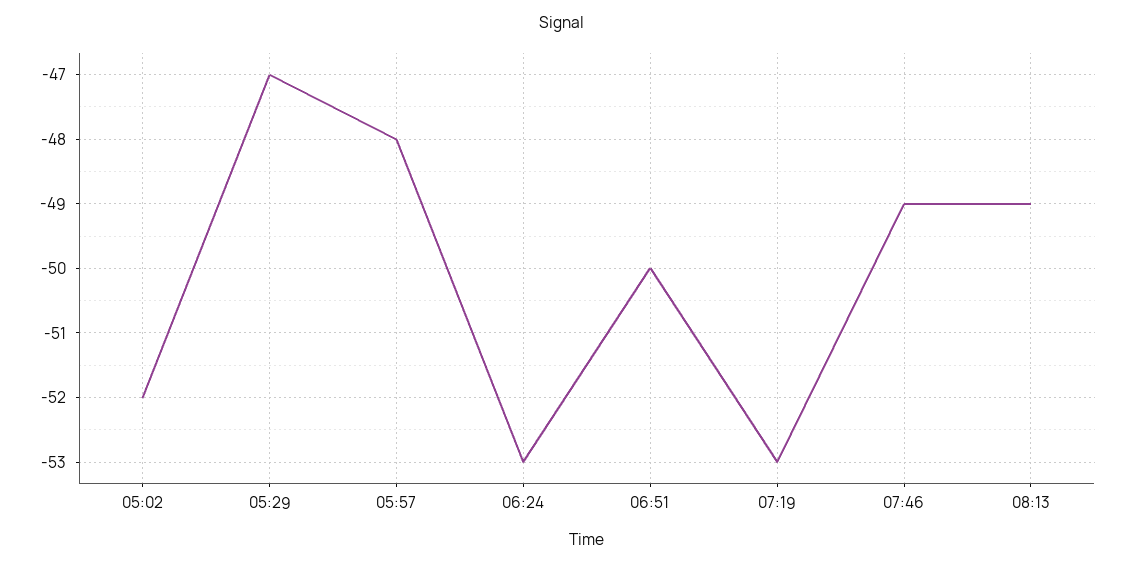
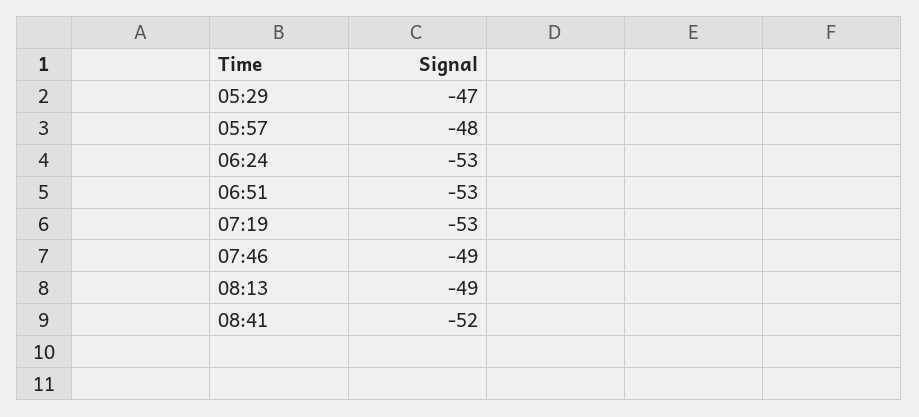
05:02: -52 -> none
06:51: -50 -> -53
08:41: none -> -52

